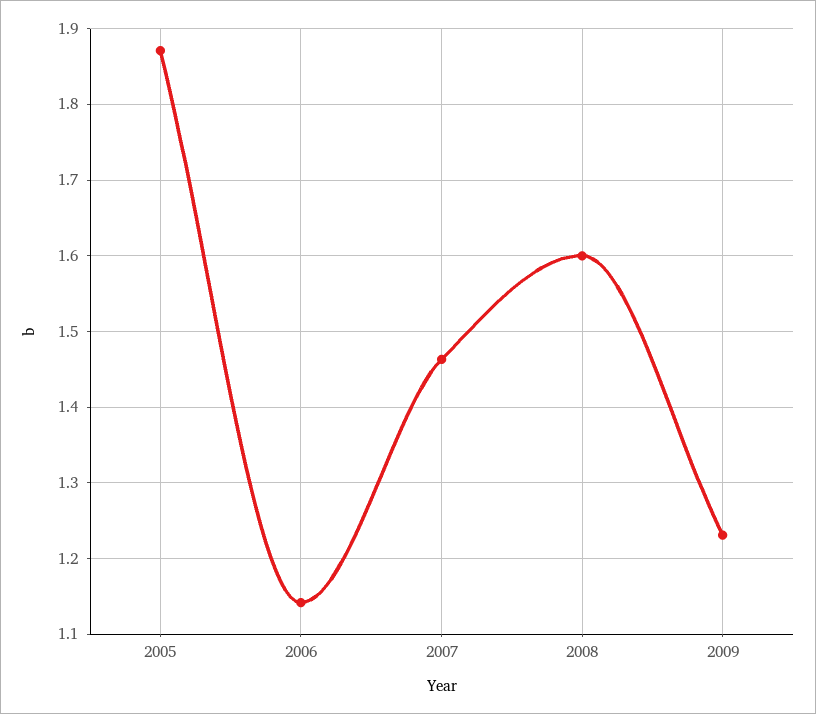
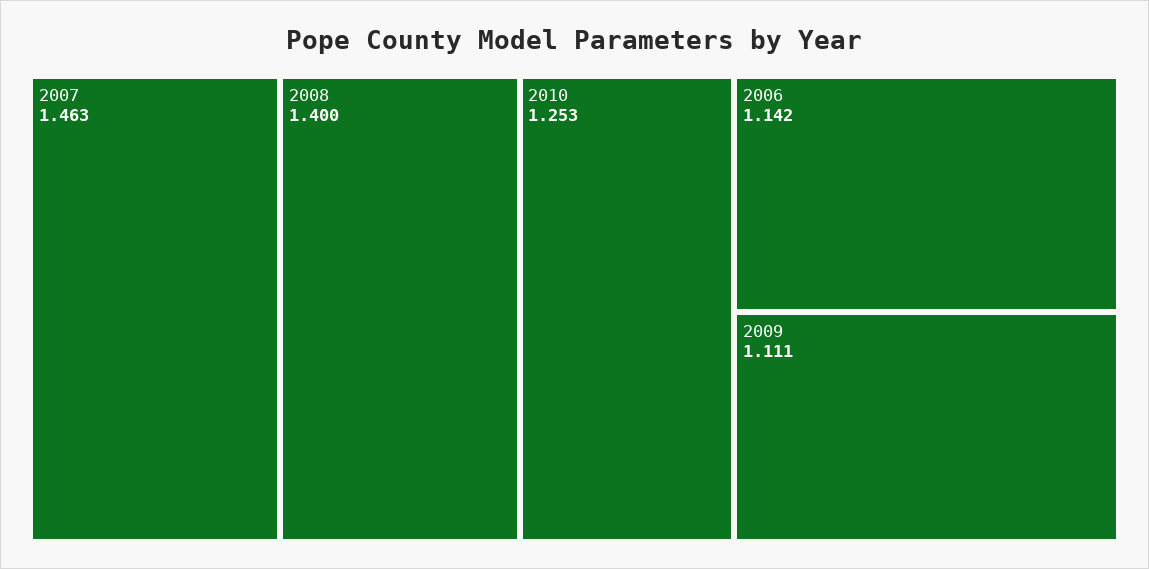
2005: 1.87 -> none
2008: 1.6 -> 1.4
2009: 1.23 -> 1.111
2010: none -> 1.253

